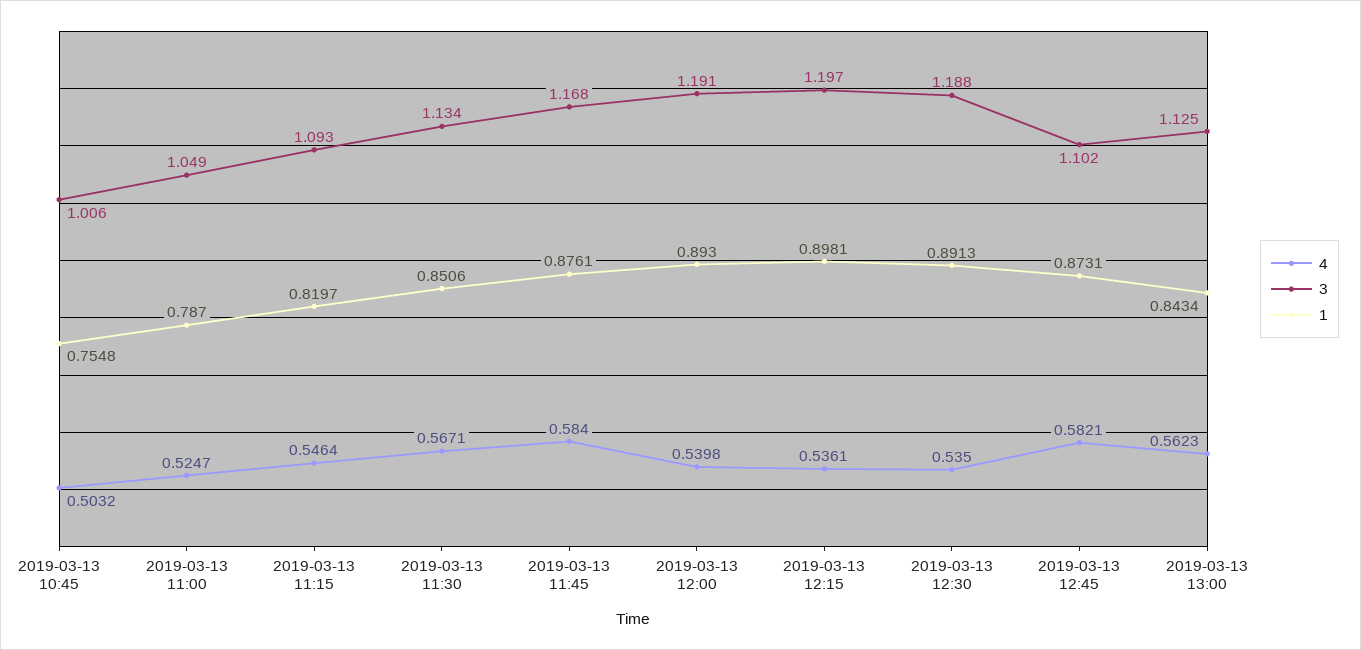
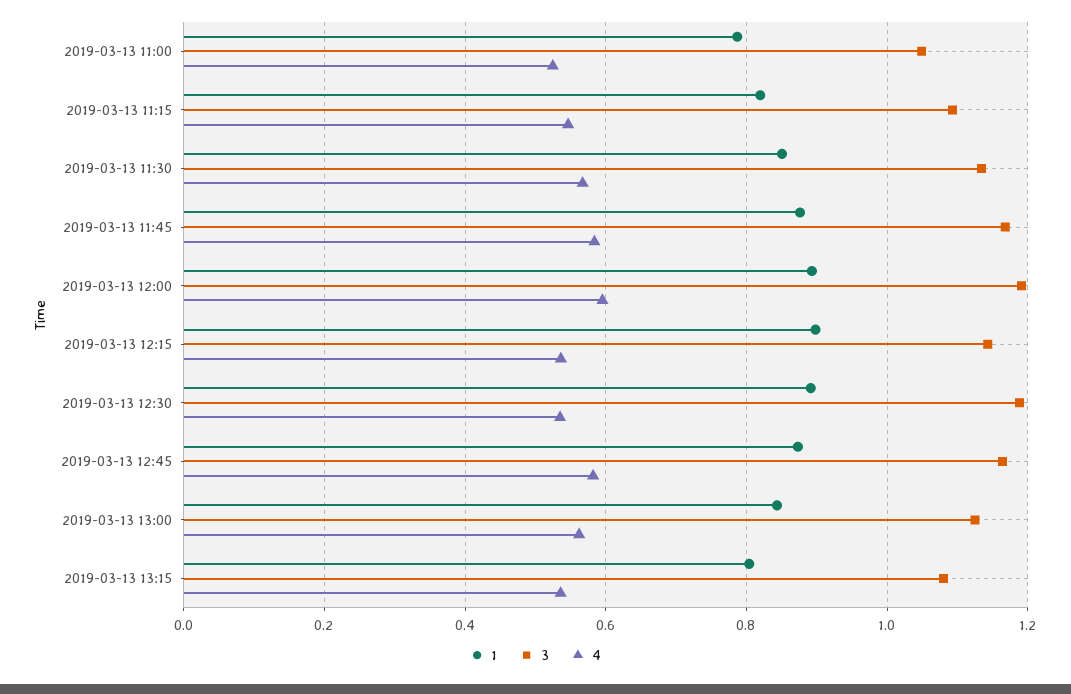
4, 2019-03-13 10:45: 0.5032 -> none
3, 2019-03-13 10:45: 1.006 -> none
1, 2019-03-13 10:45: 0.7548 -> none
4, 2019-03-13 12:00: 0.5398 -> 0.6
3, 2019-03-13 12:15: 1.197 -> 1.14
3, 2019-03-13 12:45: 1.102 -> 1.16
1, 2019-03-13 13:15: none -> 0.8
3, 2019-03-13 13:15: none -> 1.08
4, 2019-03-13 13:15: none -> 0.54

